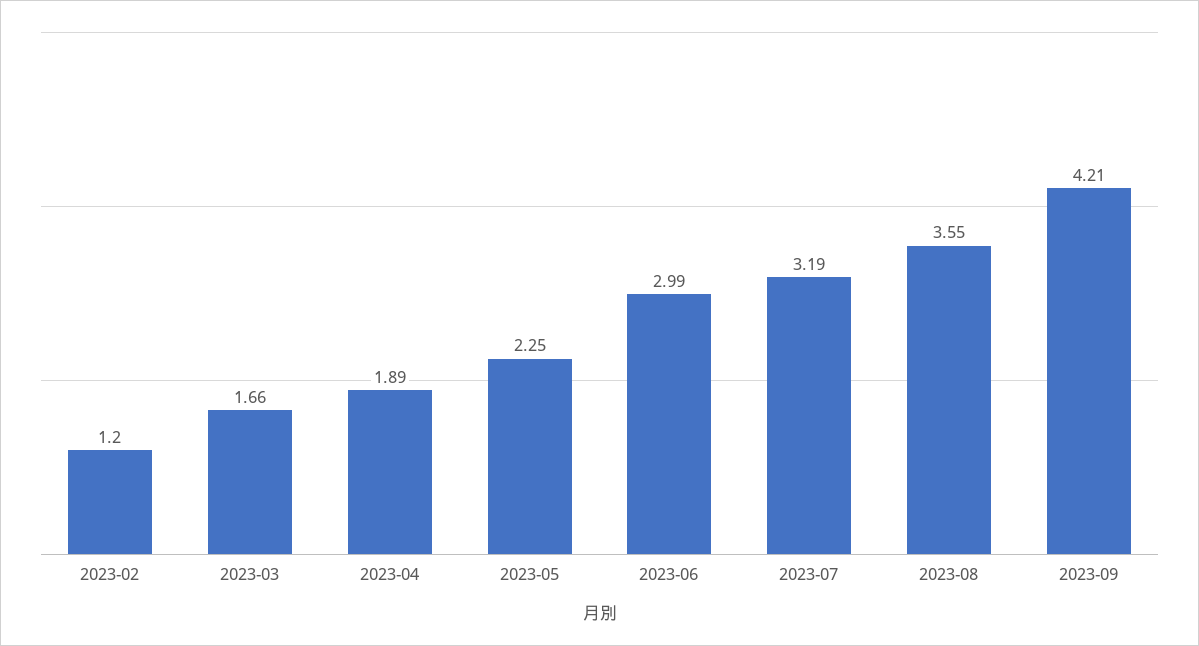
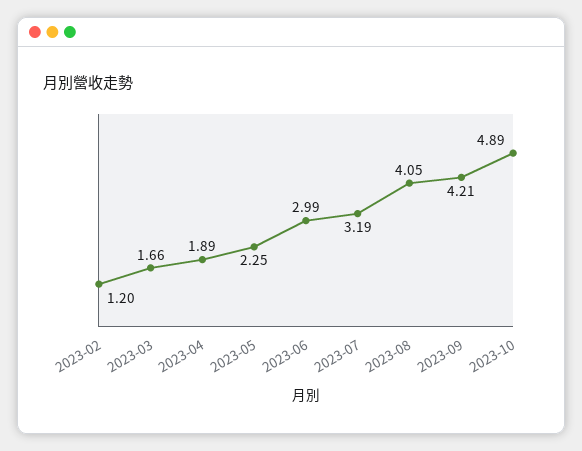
2023-08: 3.55 -> 4.05
2023-10: none -> 4.89

